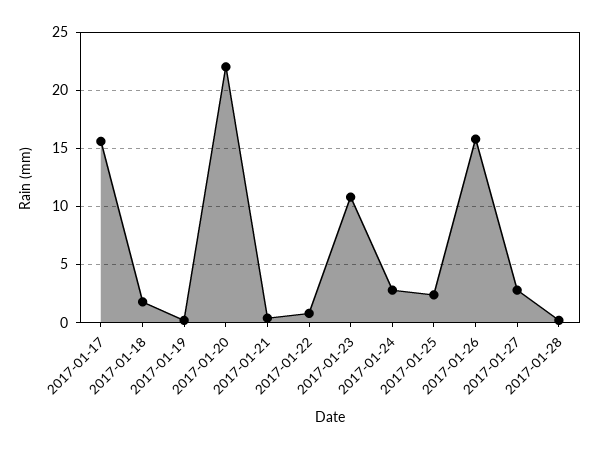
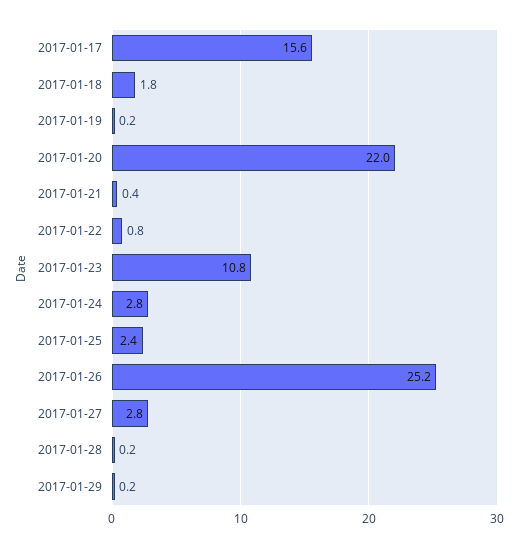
2017-01-26: 16 -> 25.2
2017-01-29: none -> 0.2

